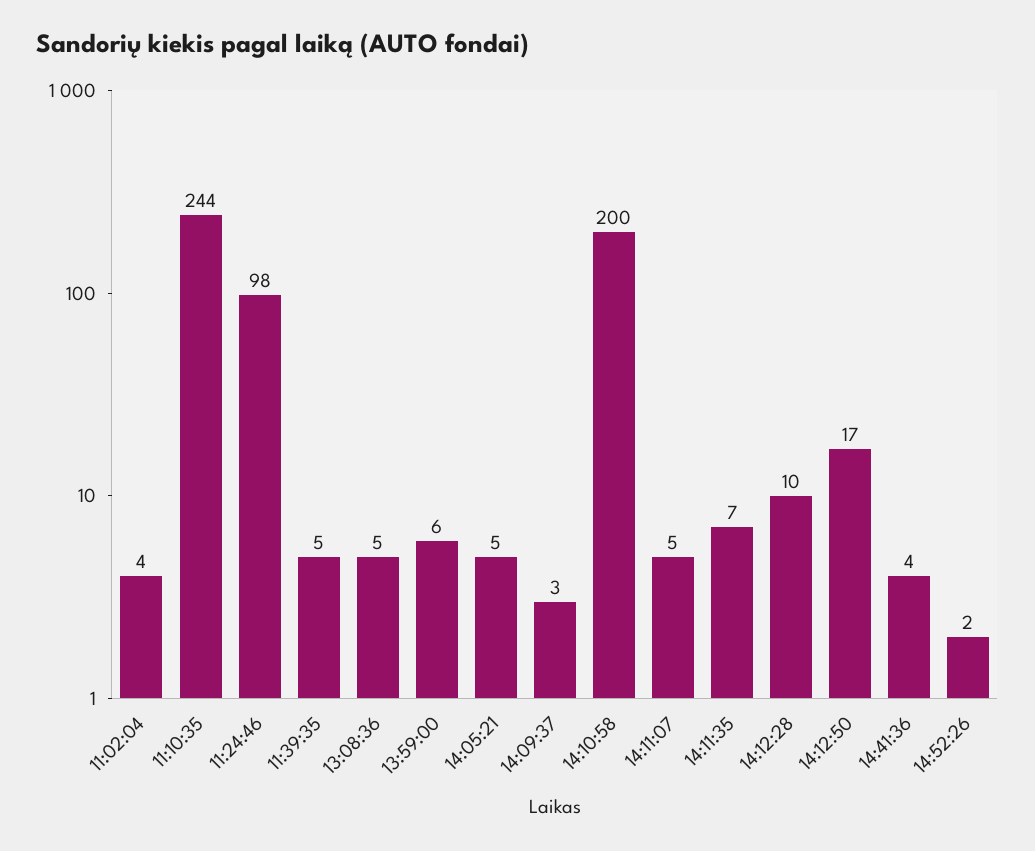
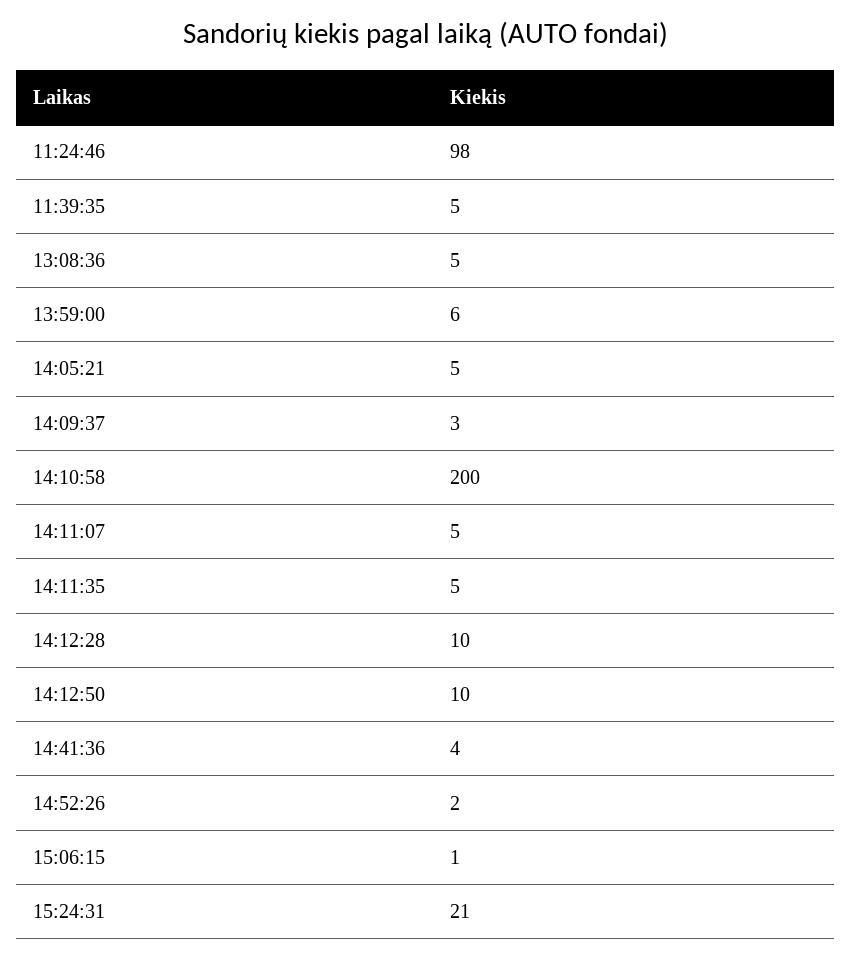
11:02:04: 4 -> none
11:10:35: 244 -> none
14:11:35: 7 -> 5
14:12:50: 17 -> 10
15:06:15: none -> 1
15:24:31: none -> 21

